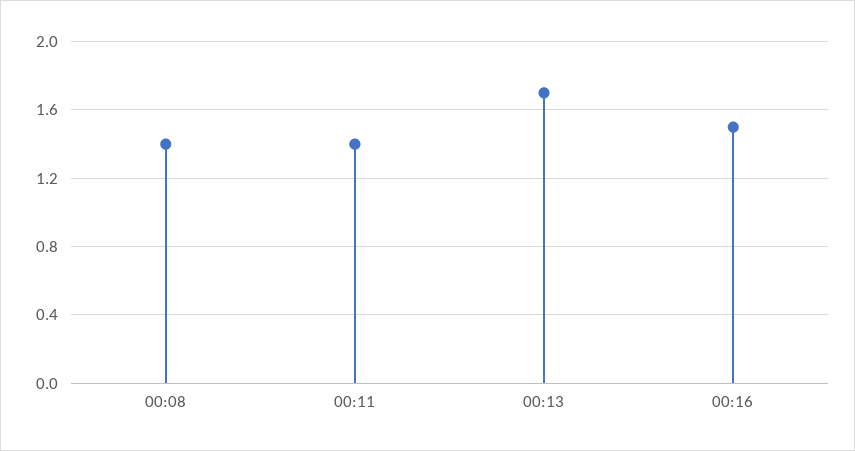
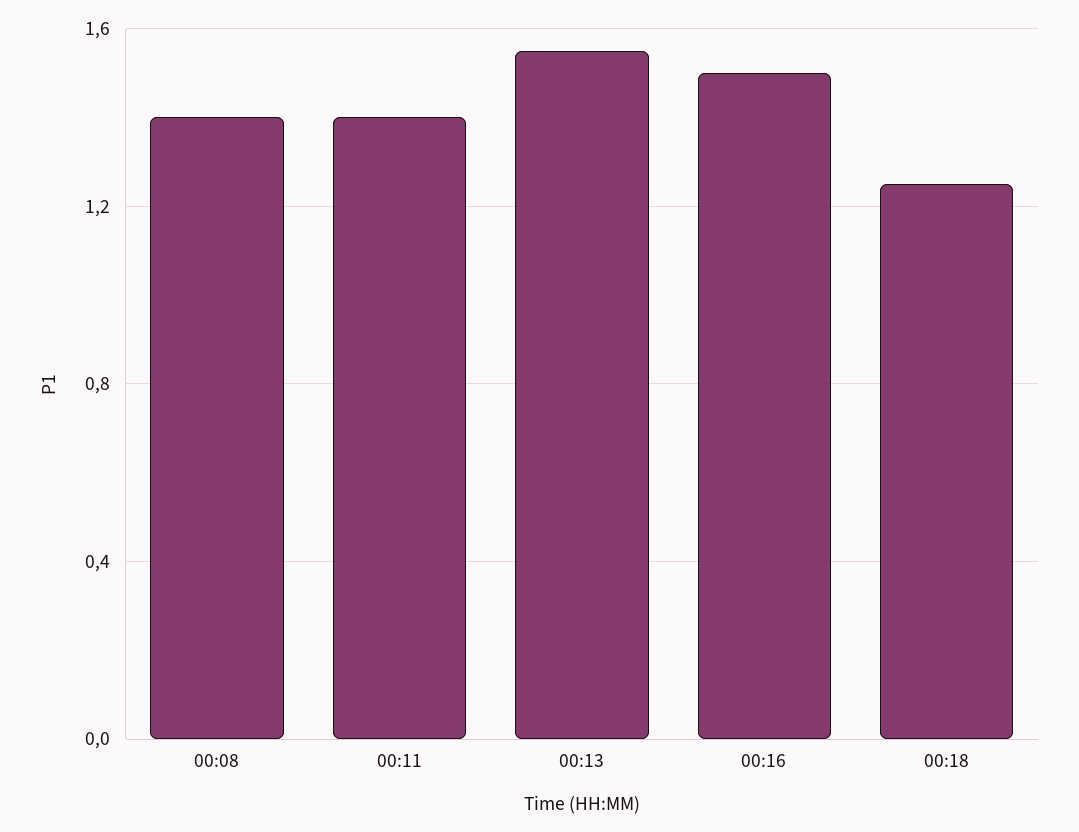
00:13: 1.7 -> 1.55
00:18: none -> 1.25

